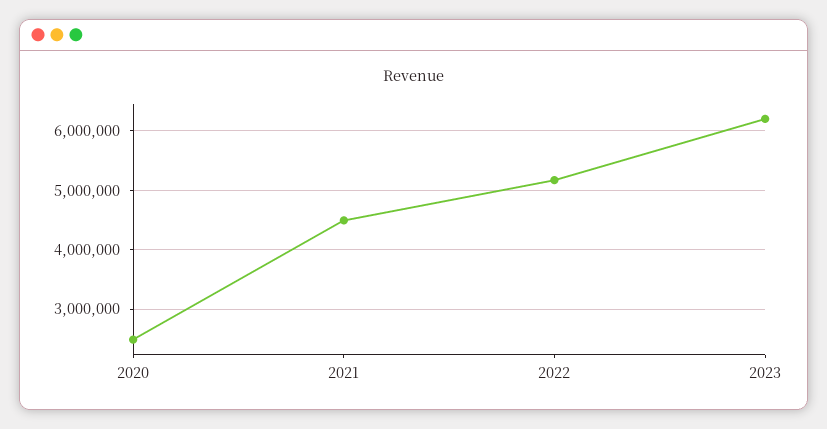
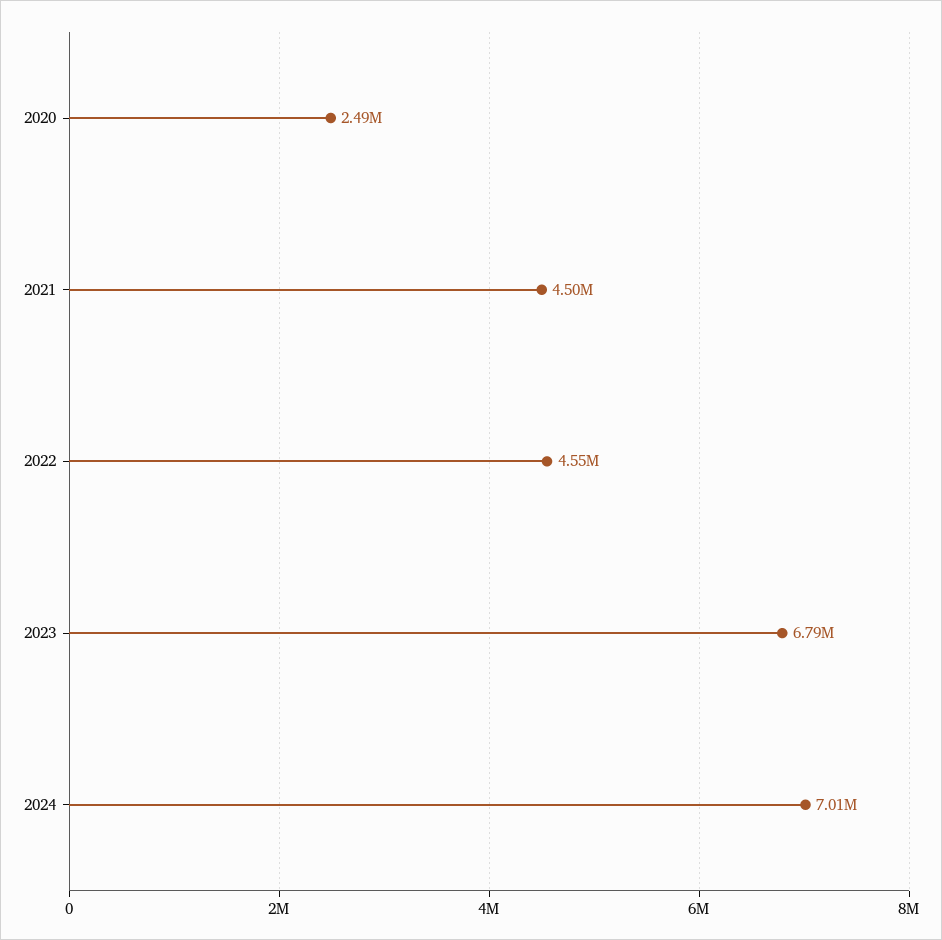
2022: 5200000 -> 4550000
2023: 6200000 -> 6790000
2024: none -> 7010000

